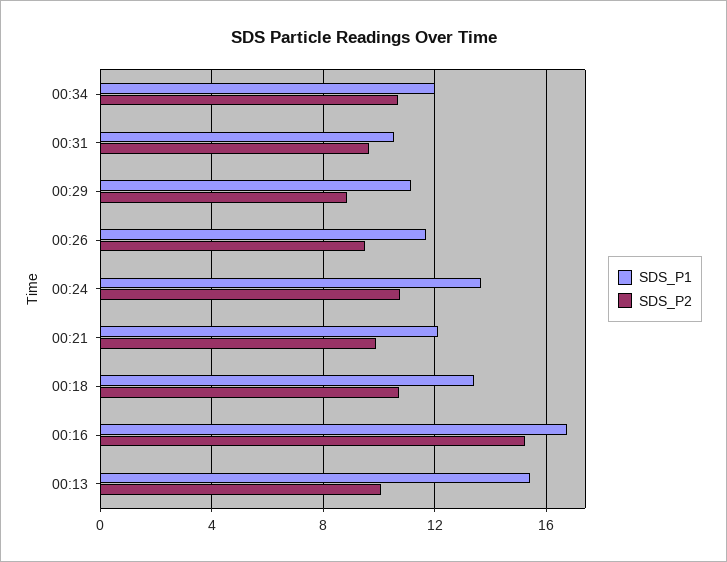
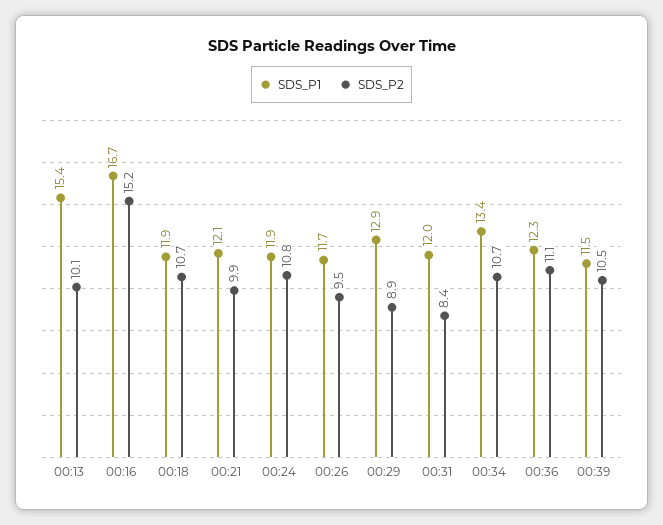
SDS_P1, 00:34: 12 -> 13.4
SDS_P1, 00:31: 10.5 -> 12
SDS_P2, 00:31: 9.5 -> 8.4
SDS_P1, 00:29: 11 -> 12.9
SDS_P1, 00:24: 13.5 -> 11.9
SDS_P1, 00:18: 13.5 -> 11.9
SDS_P1, 00:36: none -> 12.3
SDS_P2, 00:36: none -> 11.1
SDS_P1, 00:39: none -> 11.5
SDS_P2, 00:39: none -> 10.5

